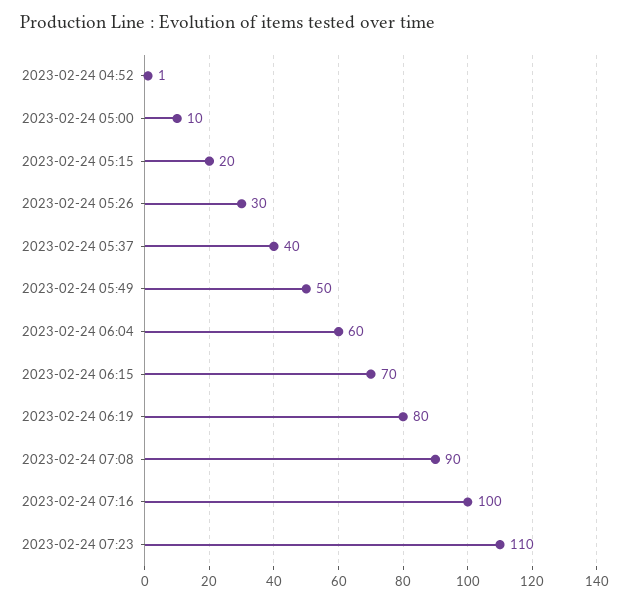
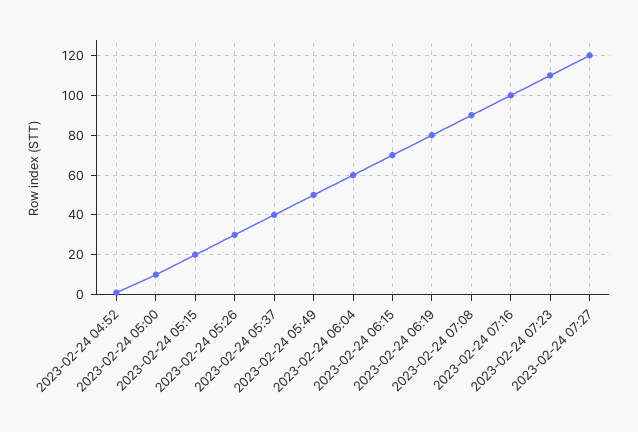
2023-02-24 07:27: none -> 120

